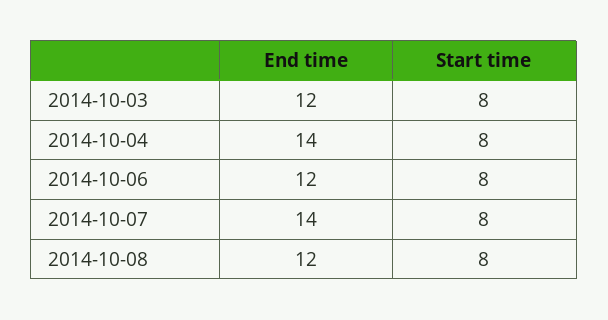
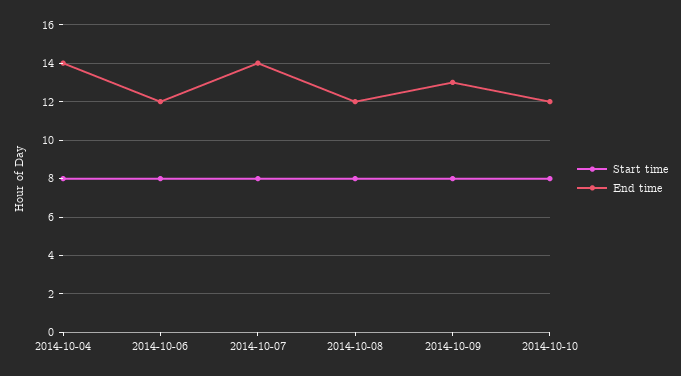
End time, 2014-10-03: 12 -> none
Start time, 2014-10-03: 8 -> none
Start time, 2014-10-09: none -> 8
End time, 2014-10-09: none -> 13
Start time, 2014-10-10: none -> 8
End time, 2014-10-10: none -> 12

